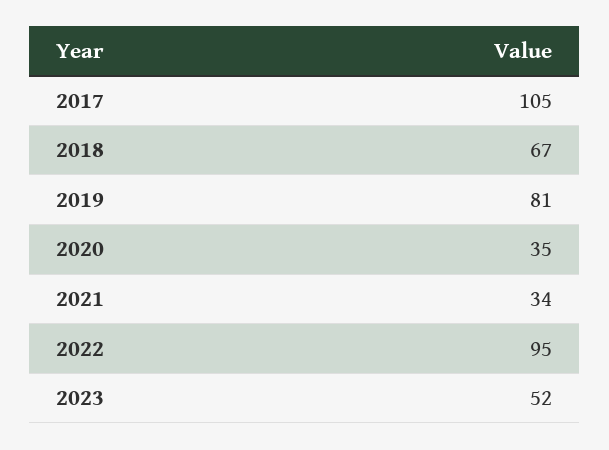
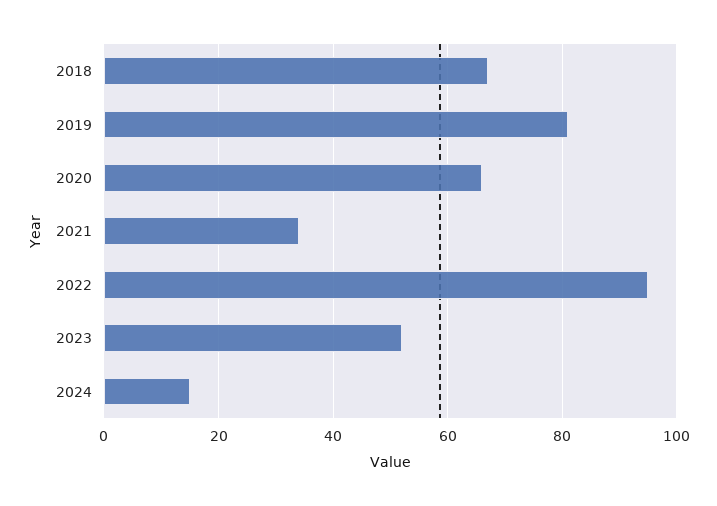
2017: 105 -> none
2020: 35 -> 65
2024: none -> 15

